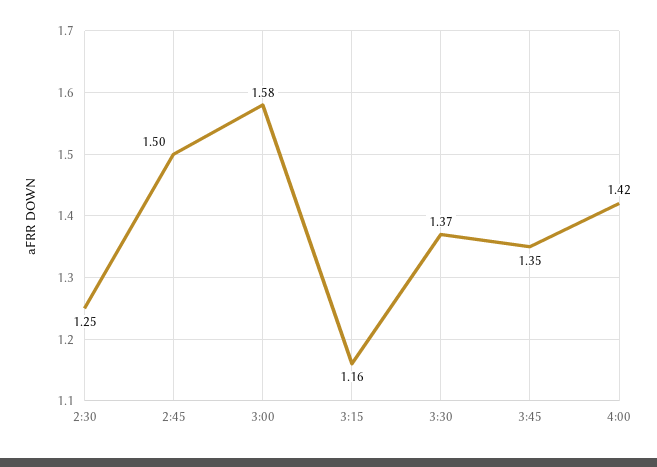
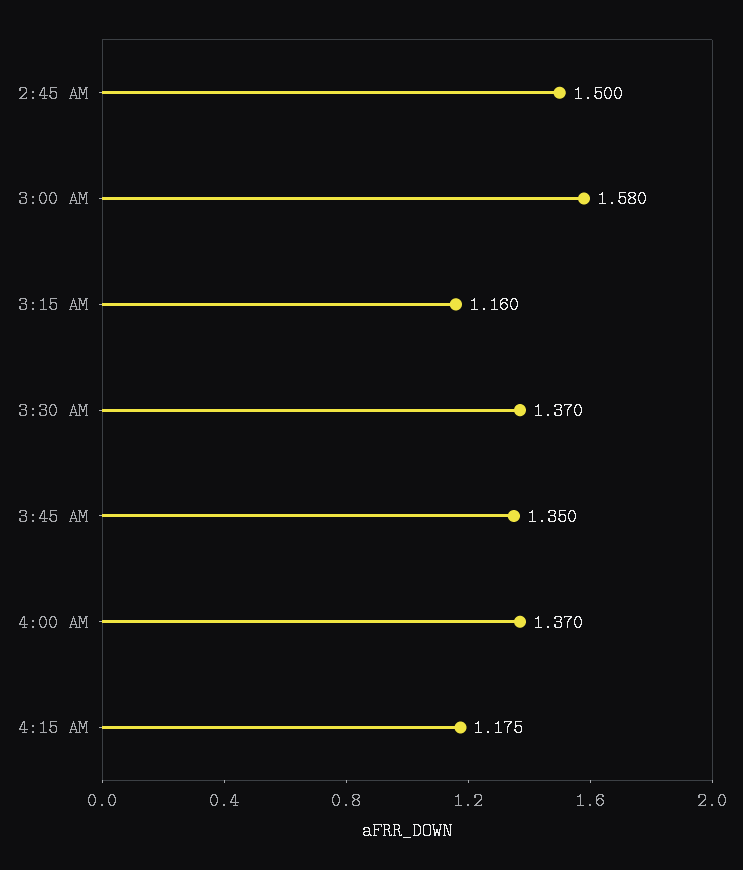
2:30: 1.25 -> none
4:00: 1.42 -> 1.37
4:15 AM: none -> 1.175

